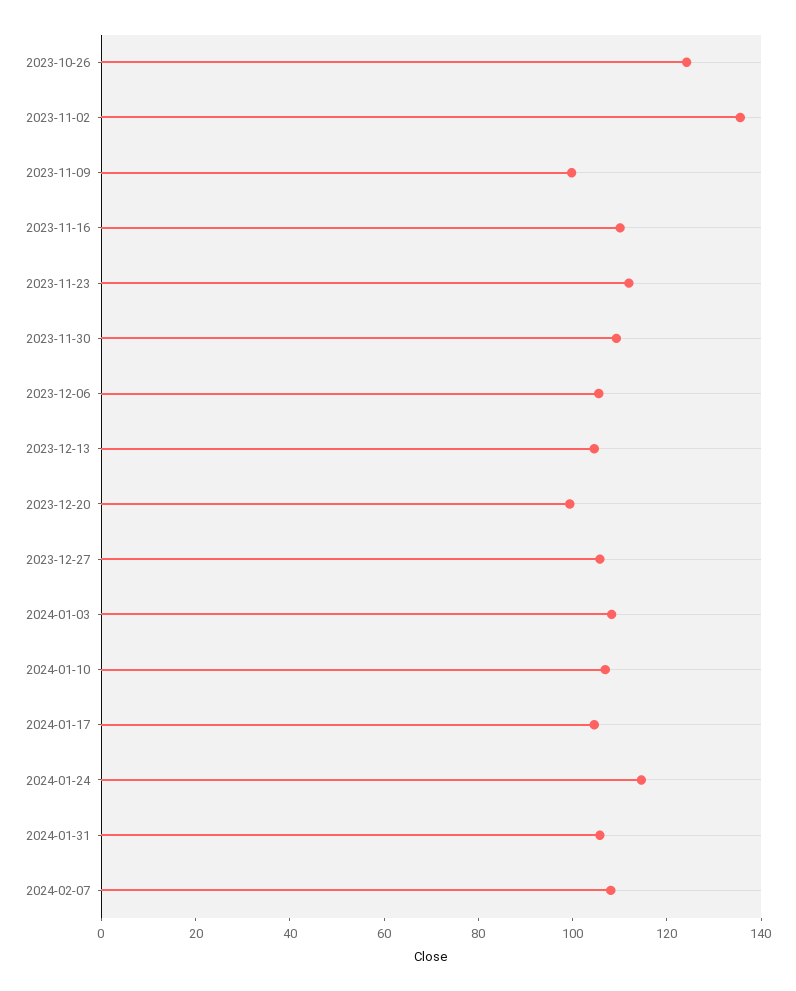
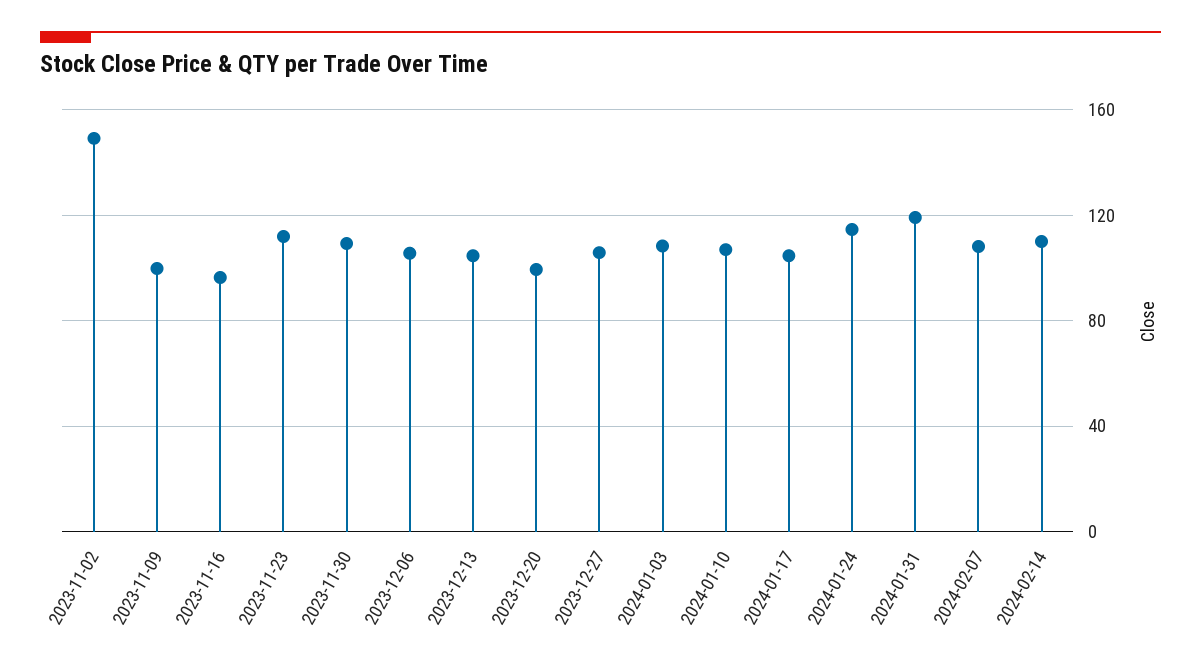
2023-10-26: 125 -> none
2023-11-02: 135 -> 150
2023-11-16: 110 -> 95
2024-01-31: 105 -> 120
2024-02-14: none -> 110

